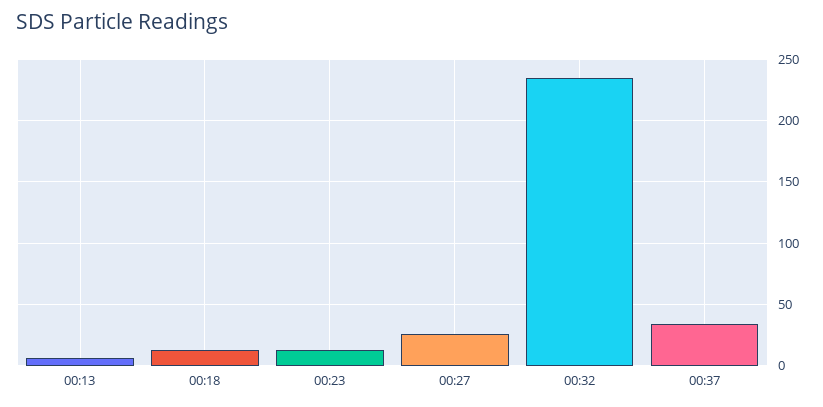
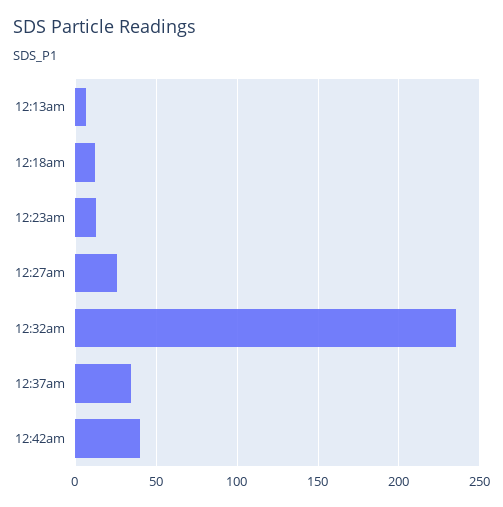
12:42am: none -> 40

